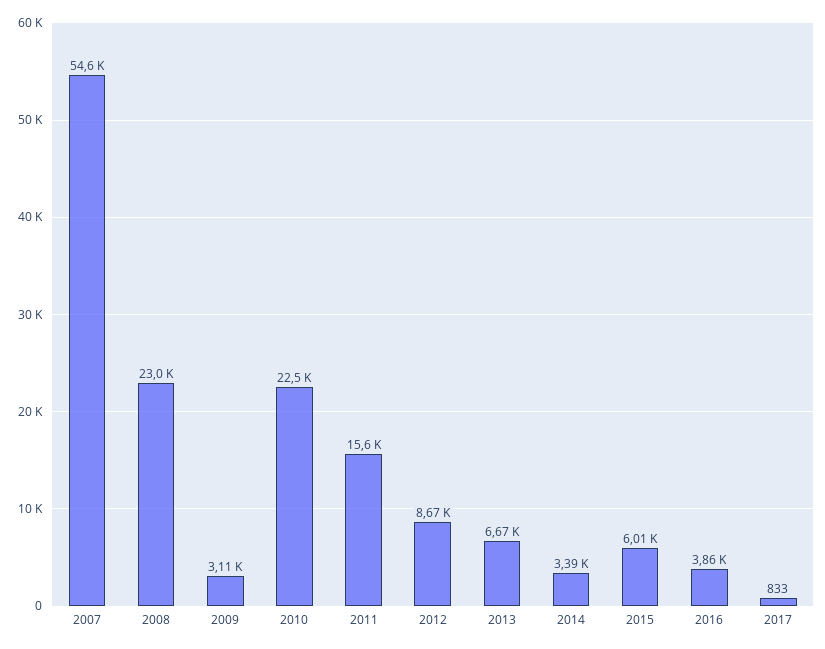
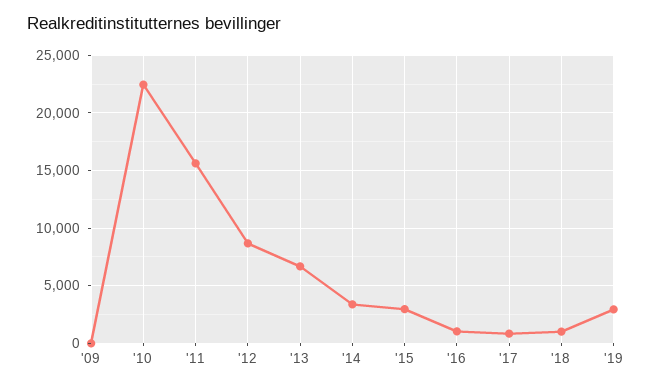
2007: 54600 -> none
2008: 23000 -> none
2009: 3110 -> 0
2015: 6010 -> 3000
2016: 3860 -> 1000
'18: none -> 1000
'19: none -> 3000

